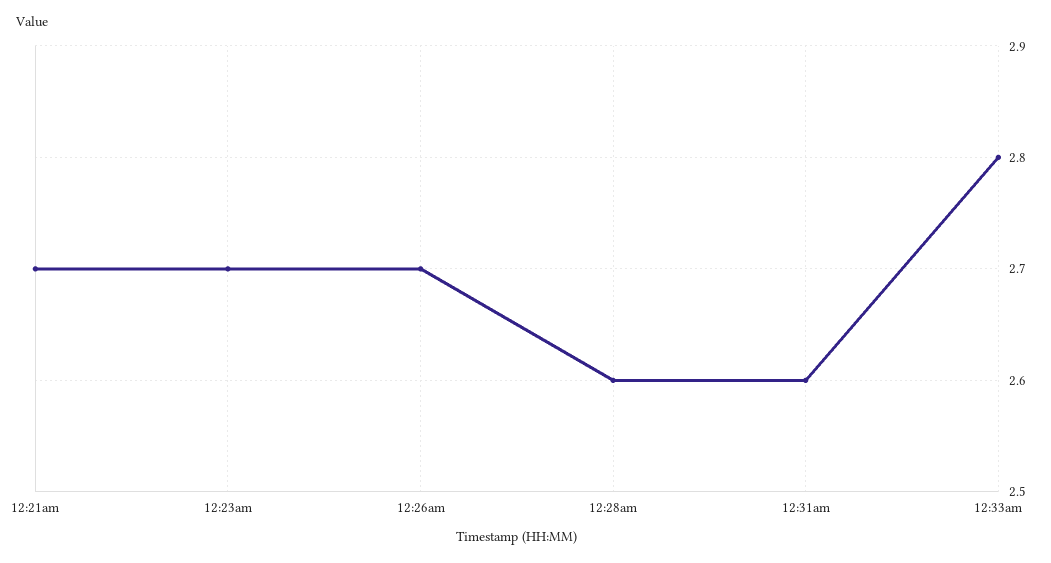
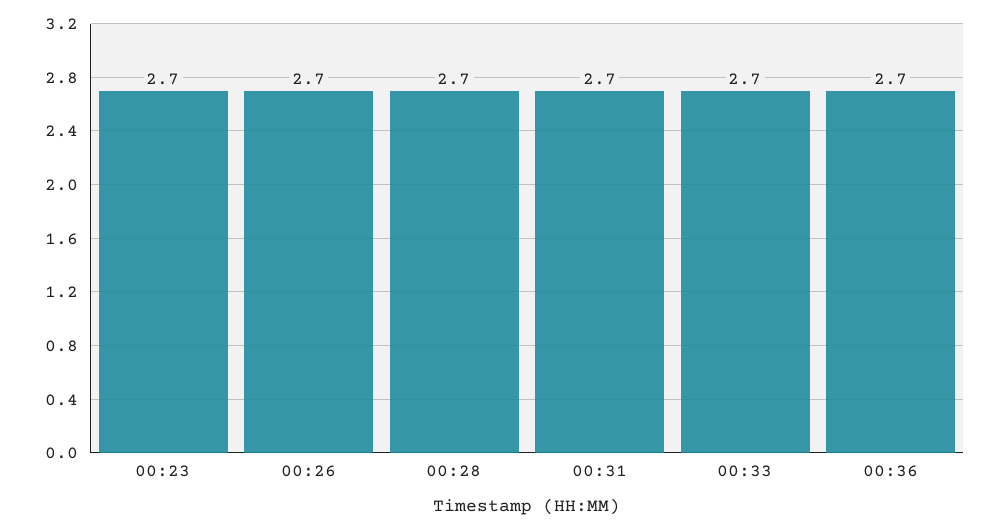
12:21am: 2.7 -> none
12:28am: 2.6 -> 2.7
12:31am: 2.6 -> 2.7
12:33am: 2.8 -> 2.7
00:36: none -> 2.7

